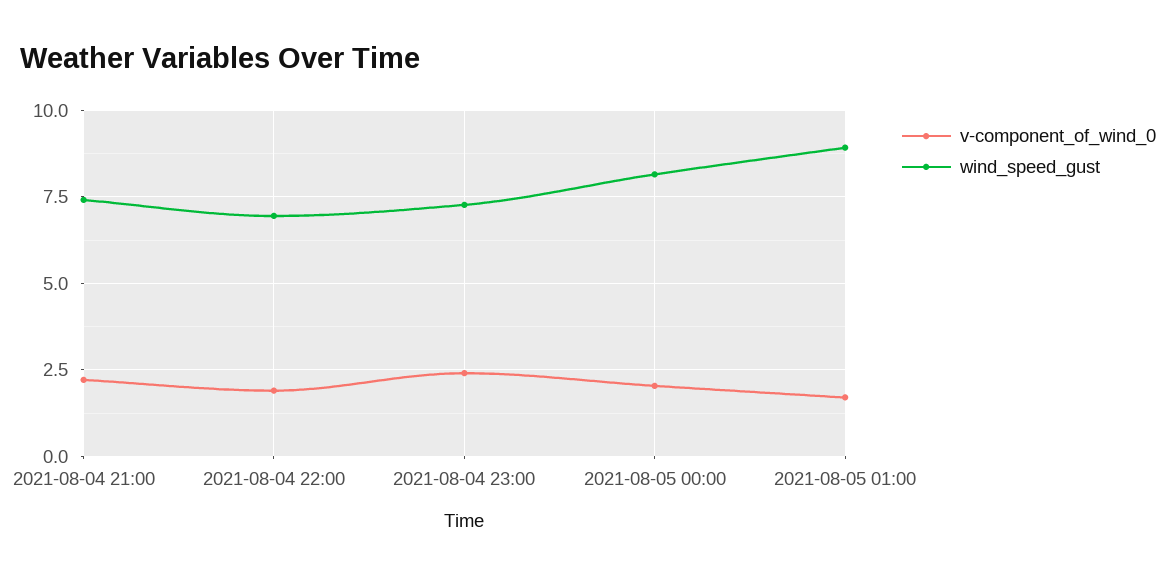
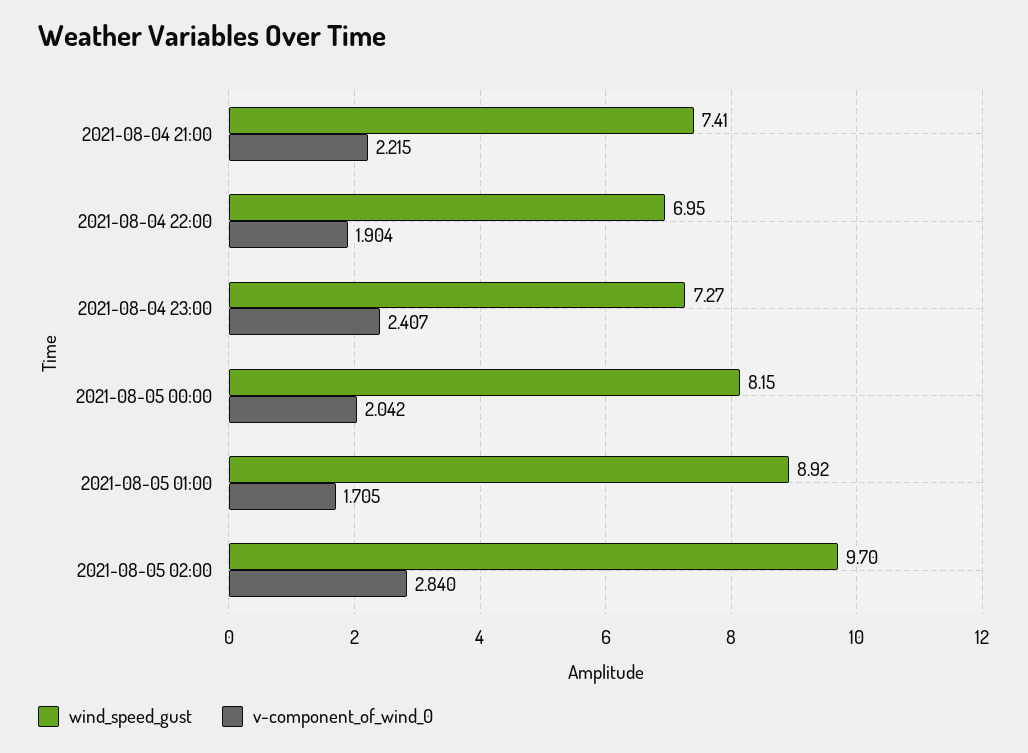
wind_speed_gust, 2021-08-05 02:00: none -> 9.7
v-component_of_wind_0, 2021-08-05 02:00: none -> 2.84

